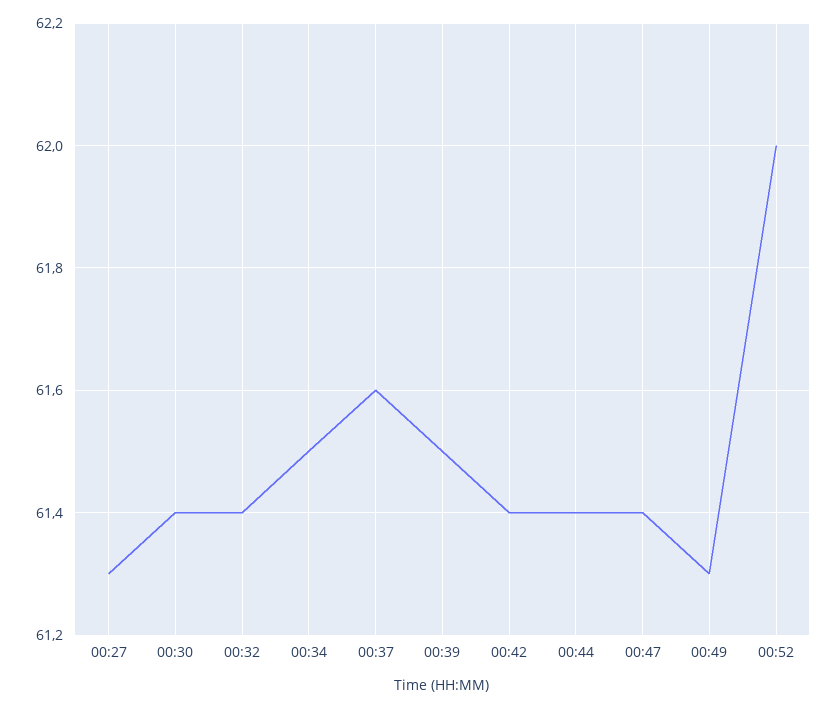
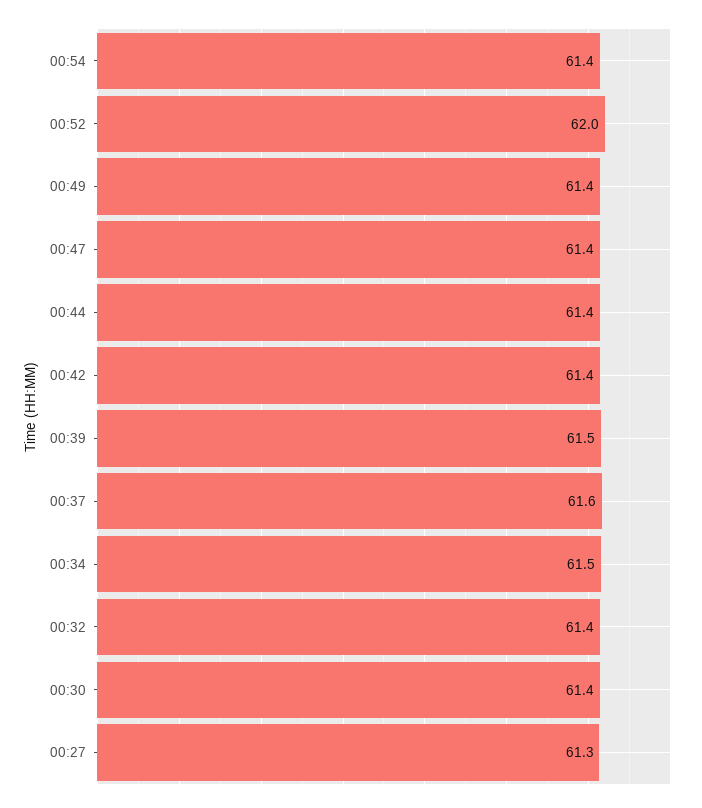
00:49: 61.3 -> 61.4
00:54: none -> 61.4

